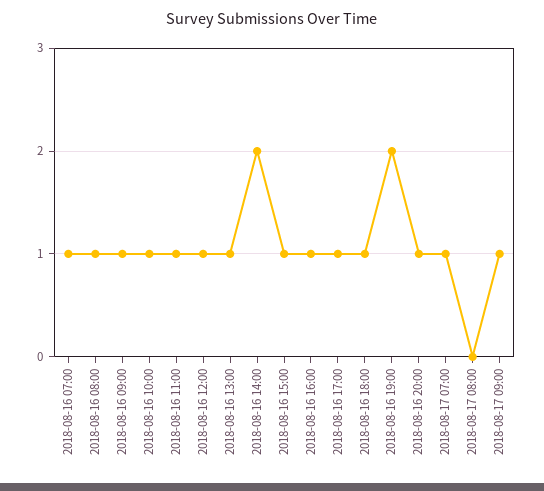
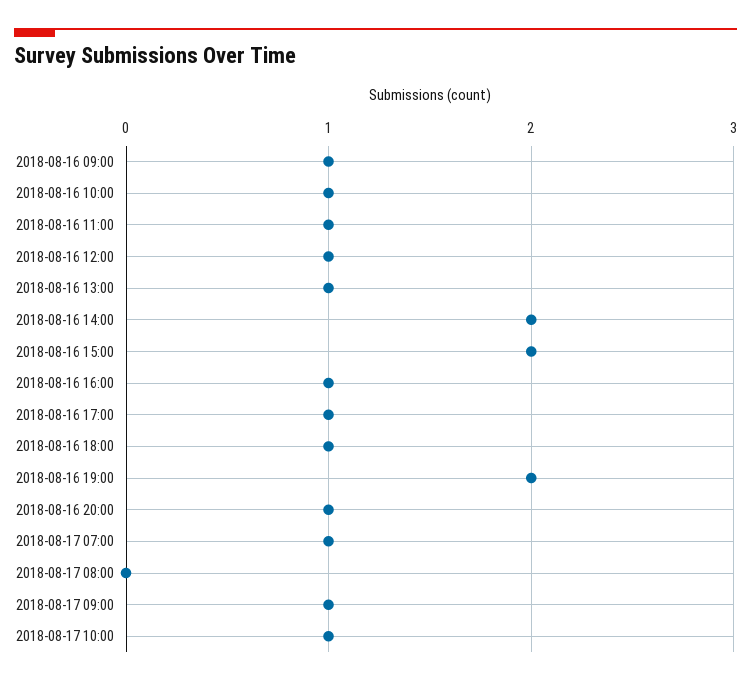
2018-08-16 07:00: 1 -> none
2018-08-16 08:00: 1 -> none
2018-08-16 15:00: 1 -> 2
2018-08-17 10:00: none -> 1

